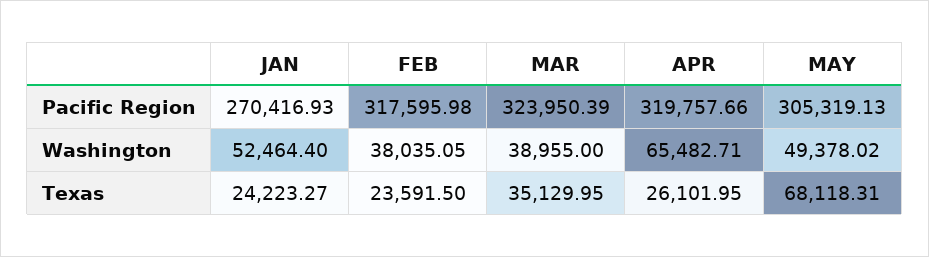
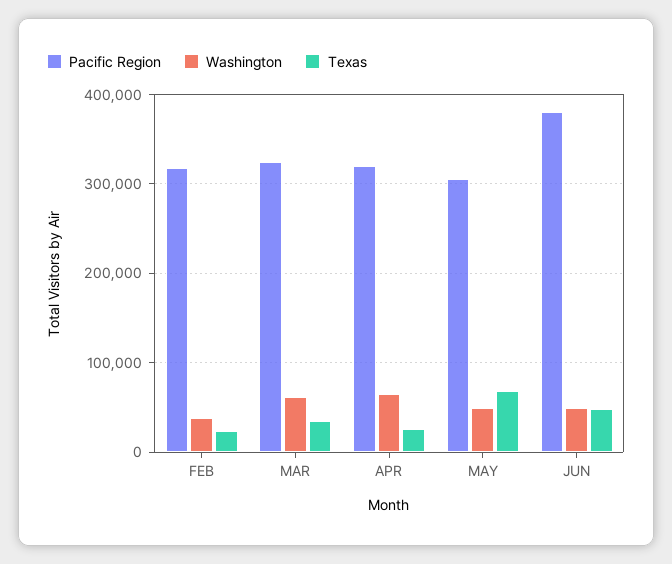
Pacific Region, JAN: 270416.93 -> none
Washington, JAN: 52464.4 -> none
Washington, MAR: 38955 -> 60000
Texas, JAN: 24223.27 -> none
Pacific Region, JUN: none -> 380000
Washington, JUN: none -> 50000
Texas, JUN: none -> 50000

